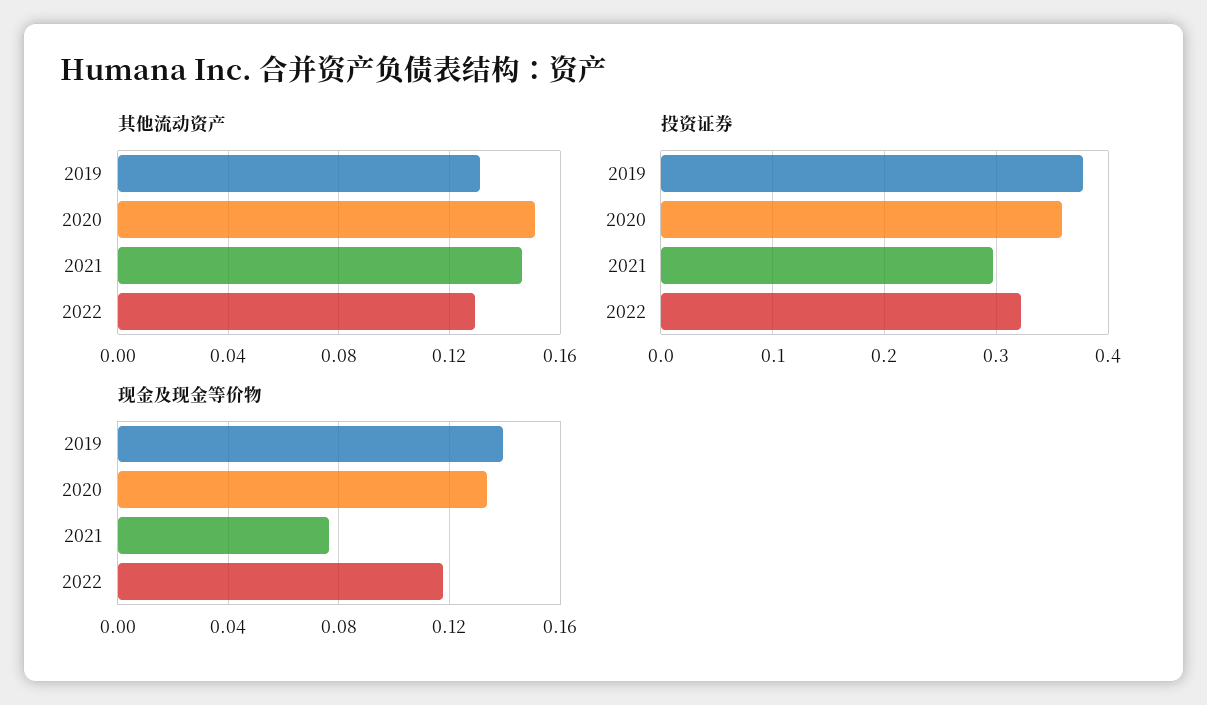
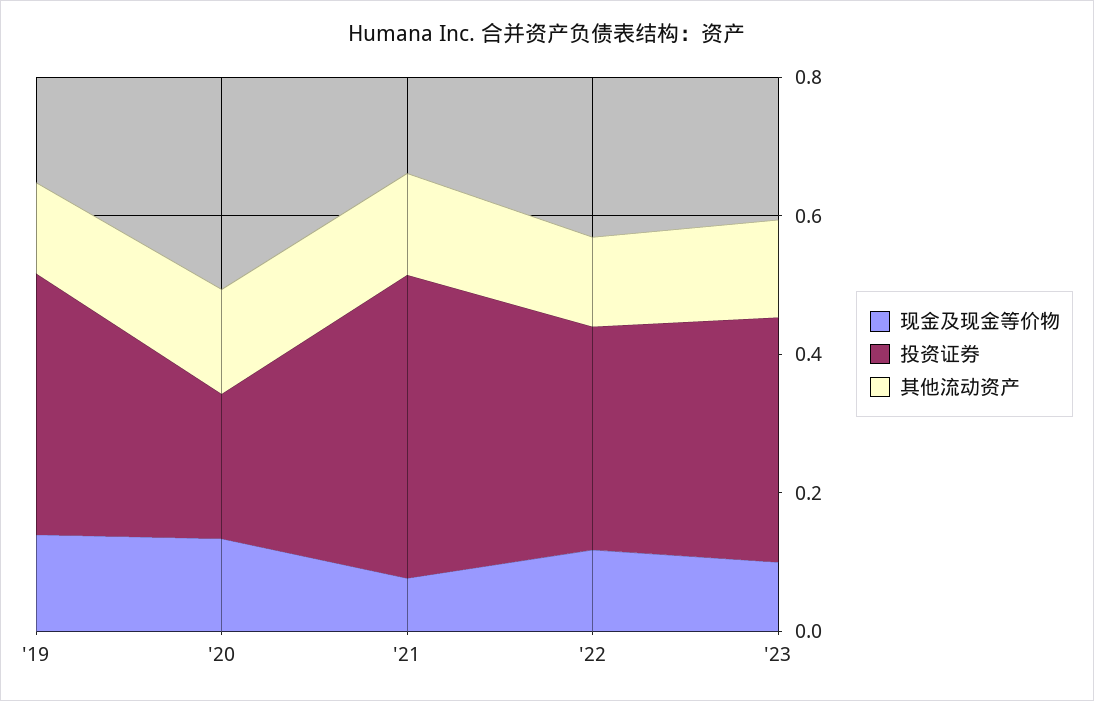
投资证券, 2020: 0.36 -> 0.2
投资证券, 2021: 0.3 -> 0.45
现金及现金等价物, '23: none -> 0.1
投资证券, '23: none -> 0.35
其他流动资产, '23: none -> 0.15

